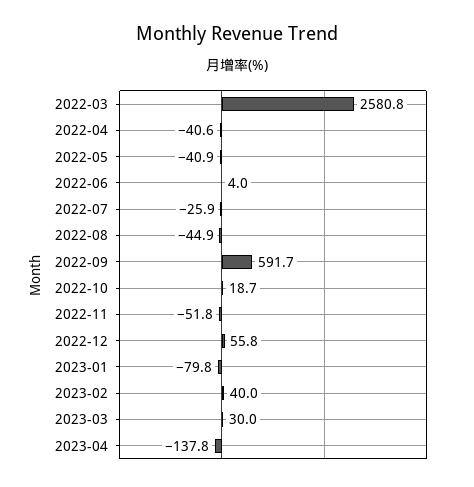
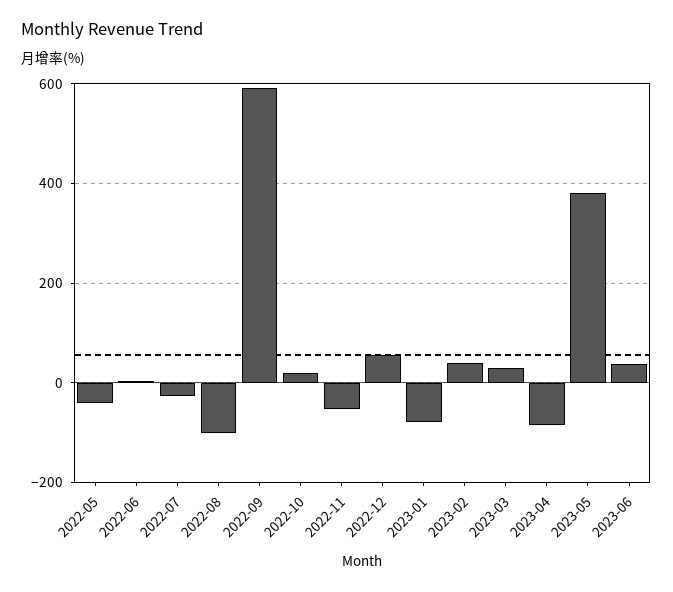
2022-03: 2580.8 -> none
2022-04: -40.6 -> none
2022-08: -44.9 -> -100
2023-04: -137.8 -> -80
2023-05: none -> 380
2023-06: none -> 40

